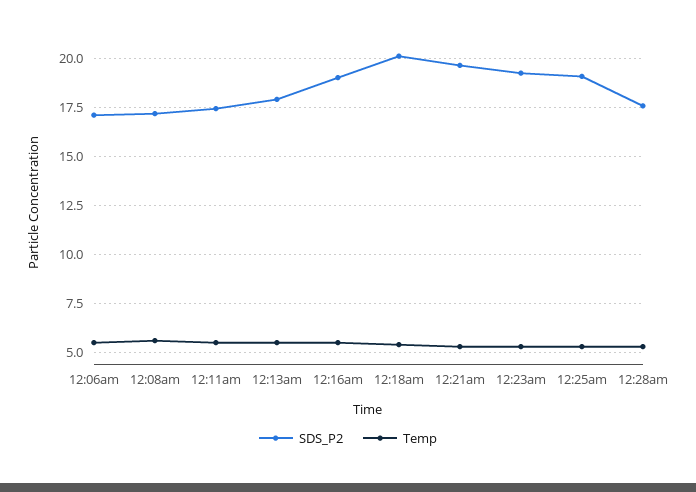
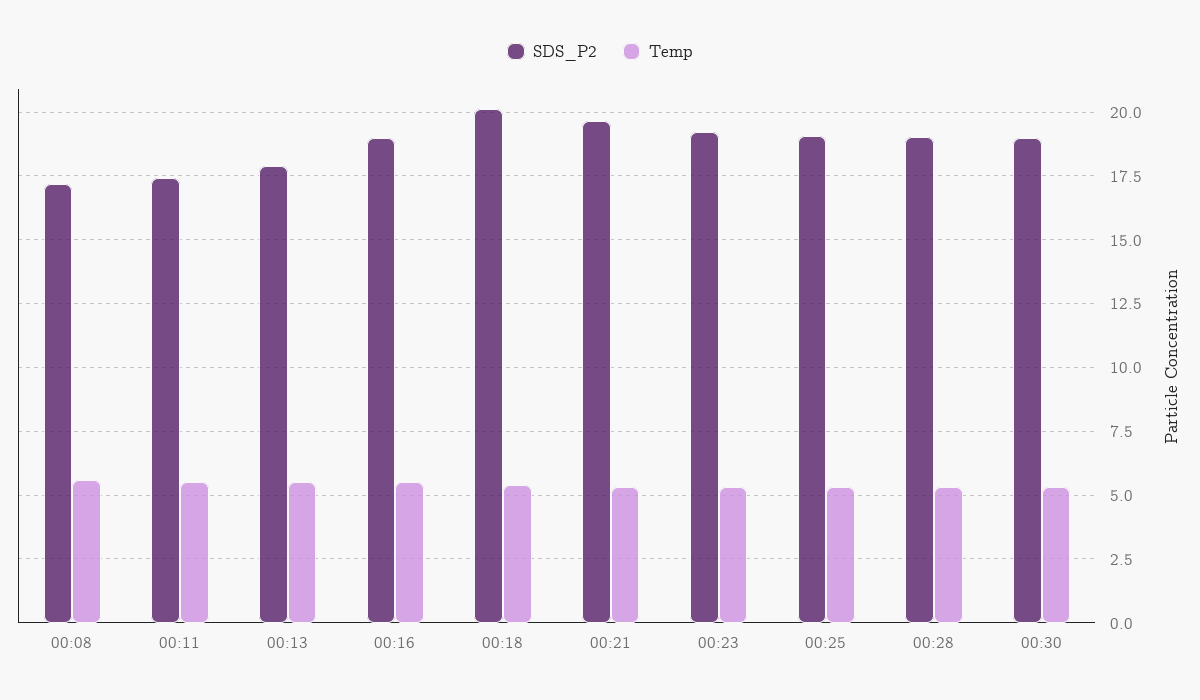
SDS_P2, 12:06am: 17 -> none
Temp, 12:06am: 5.5 -> none
SDS_P2, 12:28am: 17.5 -> 19
SDS_P2, 00:30: none -> 19
Temp, 00:30: none -> 5.25

